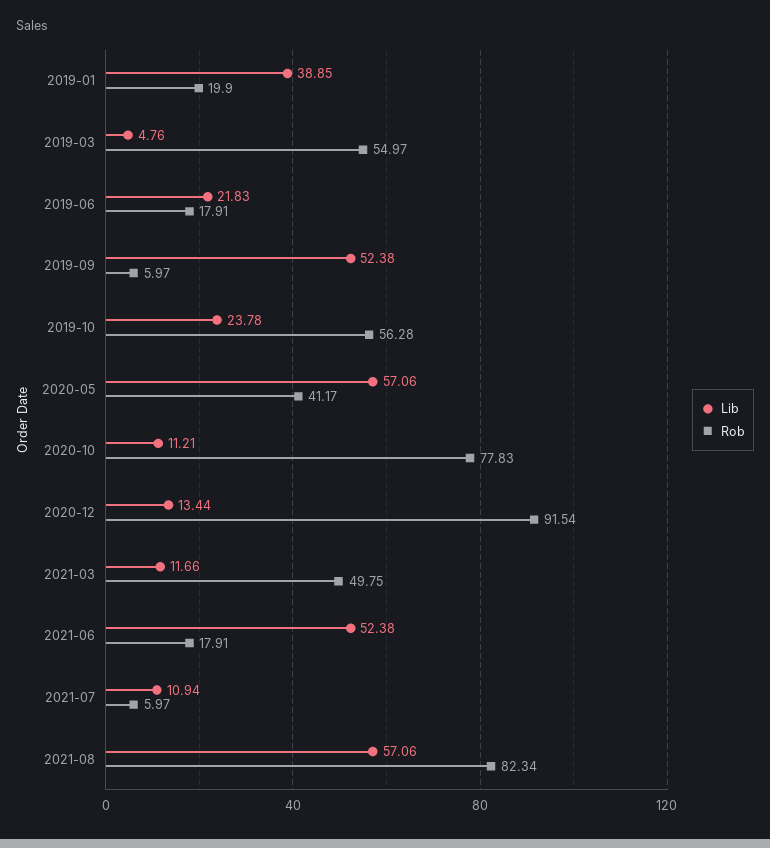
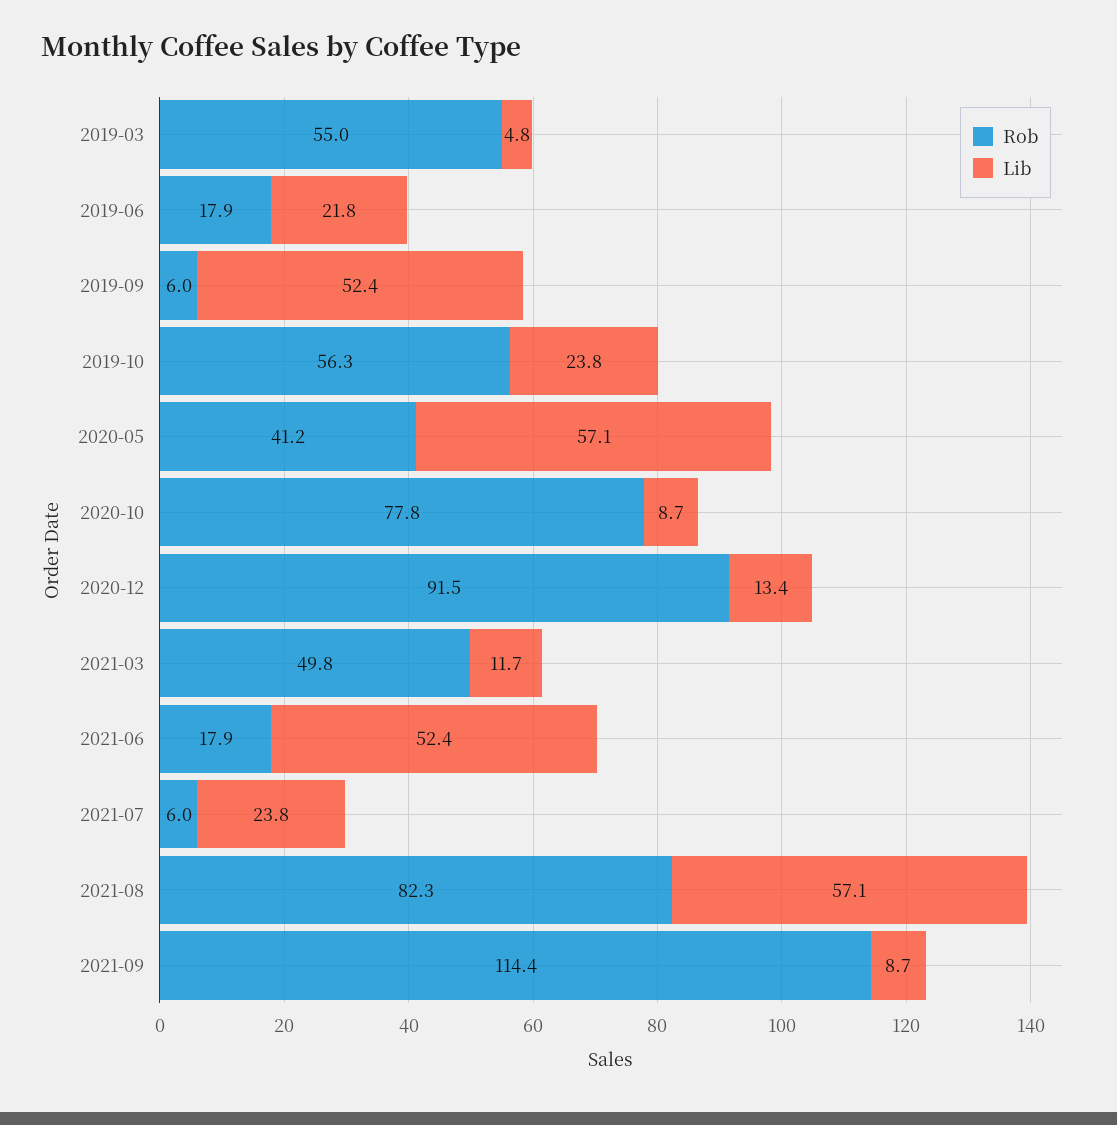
Lib, 2019-01: 38.85 -> none
Rob, 2019-01: 19.9 -> none
Lib, 2020-10: 11.21 -> 8.7
Lib, 2021-07: 10.94 -> 23.8
Rob, 2021-09: none -> 114.4
Lib, 2021-09: none -> 8.7

